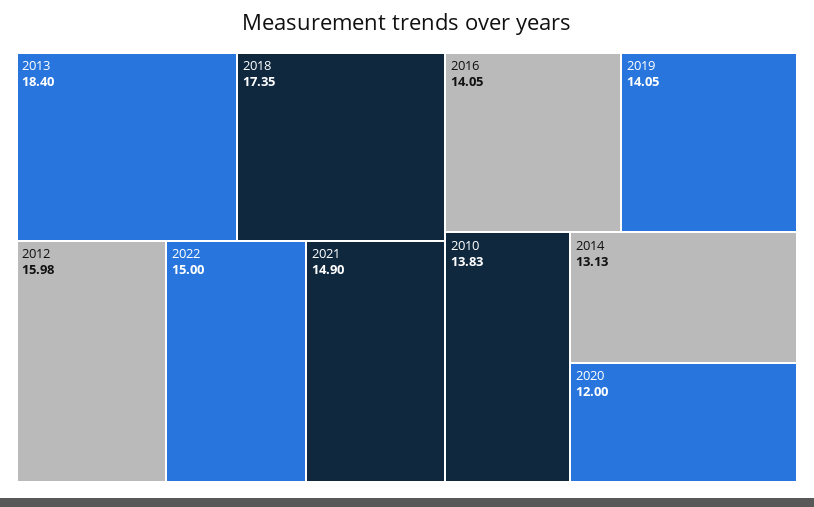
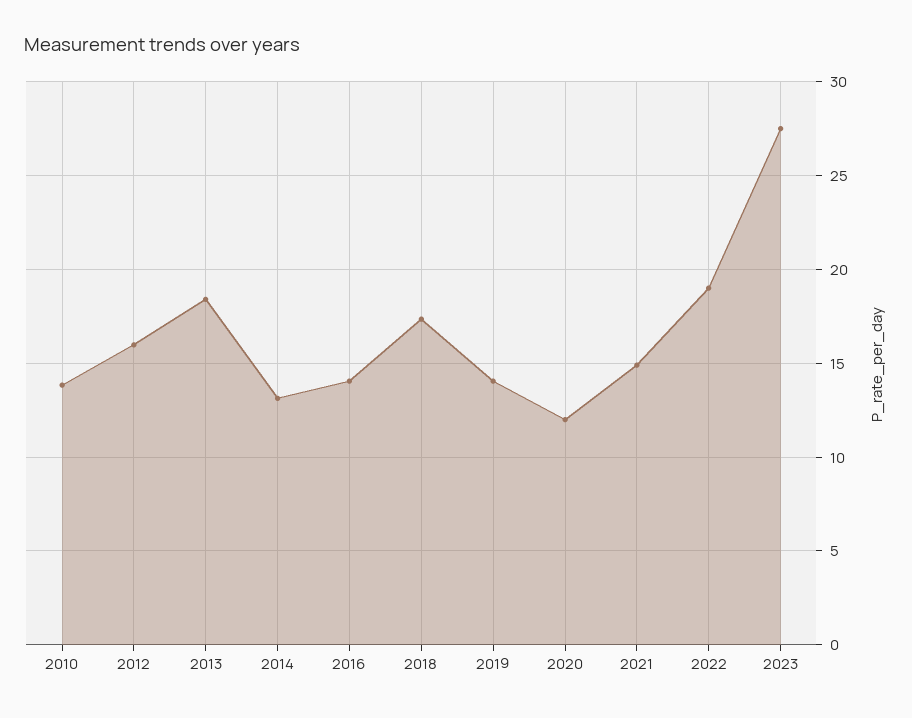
2022: 15 -> 19
2023: none -> 27.5

